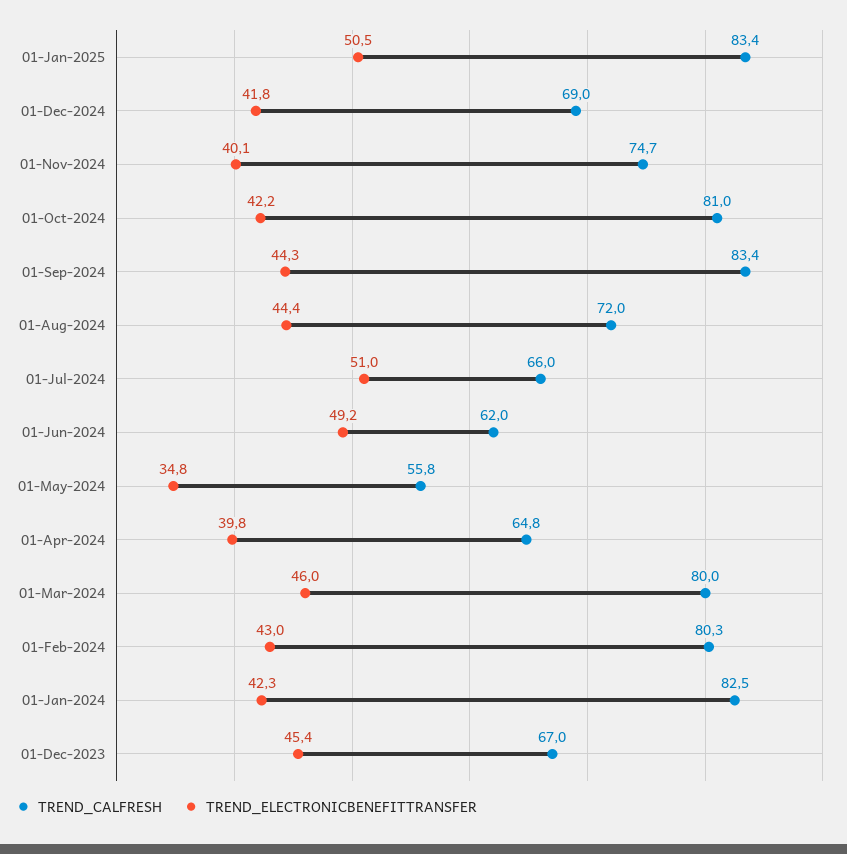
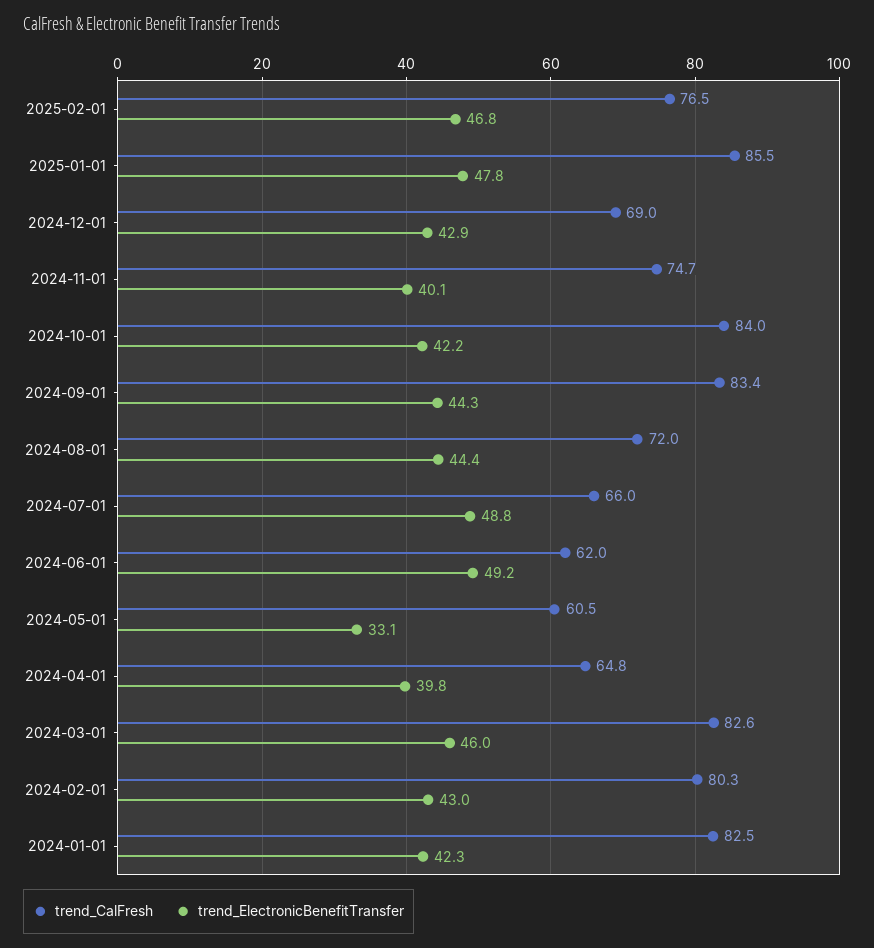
TREND_CALFRESH, 01-Jan-2025: 83.4 -> 85.5
TREND_ELECTRONICBENEFITTRANSFER, 01-Jan-2025: 50.5 -> 47.8
TREND_ELECTRONICBENEFITTRANSFER, 01-Dec-2024: 41.8 -> 42.9
TREND_CALFRESH, 01-Oct-2024: 81 -> 84
TREND_ELECTRONICBENEFITTRANSFER, 01-Jul-2024: 51 -> 48.8
TREND_CALFRESH, 01-May-2024: 55.8 -> 60.5
TREND_ELECTRONICBENEFITTRANSFER, 01-May-2024: 34.8 -> 33.1
TREND_CALFRESH, 01-Mar-2024: 80 -> 82.6
TREND_CALFRESH, 01-Dec-2023: 67 -> none
TREND_ELECTRONICBENEFITTRANSFER, 01-Dec-2023: 45.4 -> none
TREND_CALFRESH, 2025-02-01: none -> 76.5
TREND_ELECTRONICBENEFITTRANSFER, 2025-02-01: none -> 46.8

